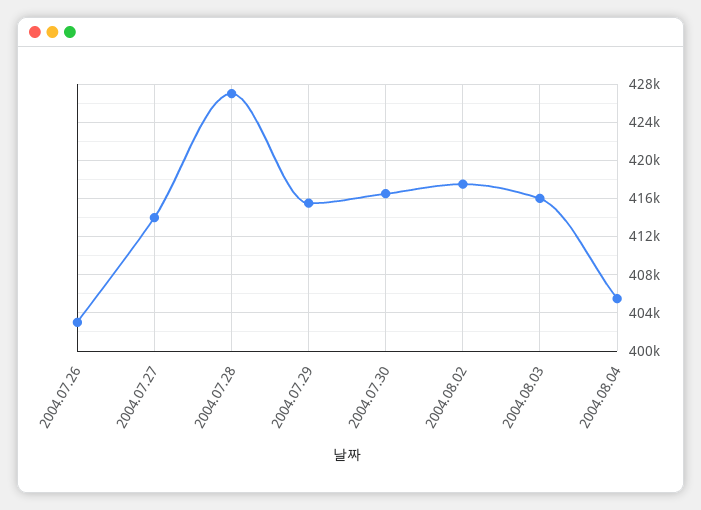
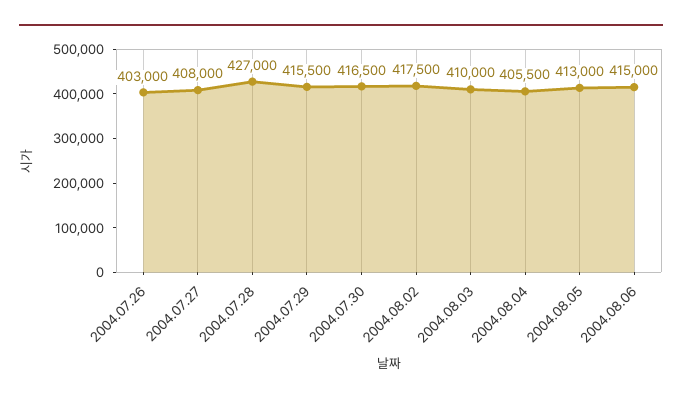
2004.07.27: 414000 -> 408000
2004.08.03: 416000 -> 410000
2004.08.05: none -> 413000
2004.08.06: none -> 415000

